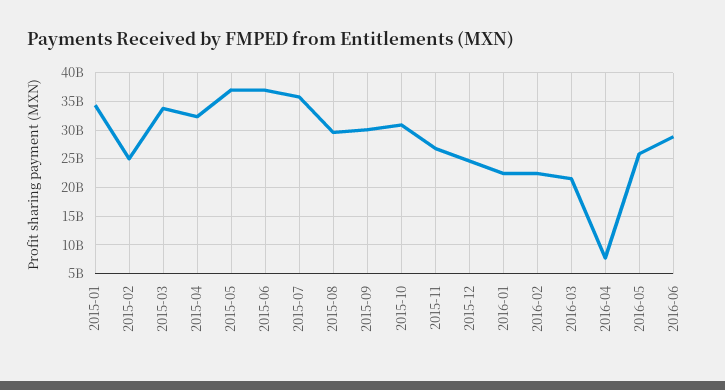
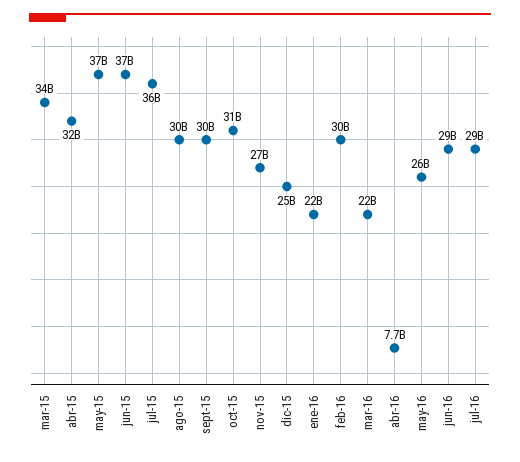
2015-01: 35000000000 -> none
2015-02: 25000000000 -> none
2016-02: 22500000000 -> 30000000000
jul-16: none -> 29000000000

